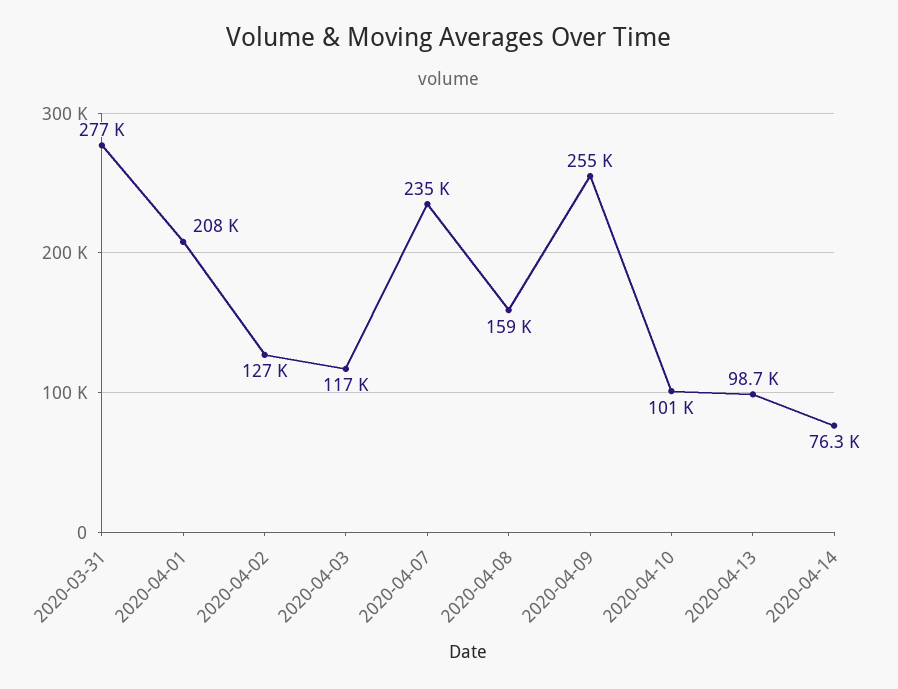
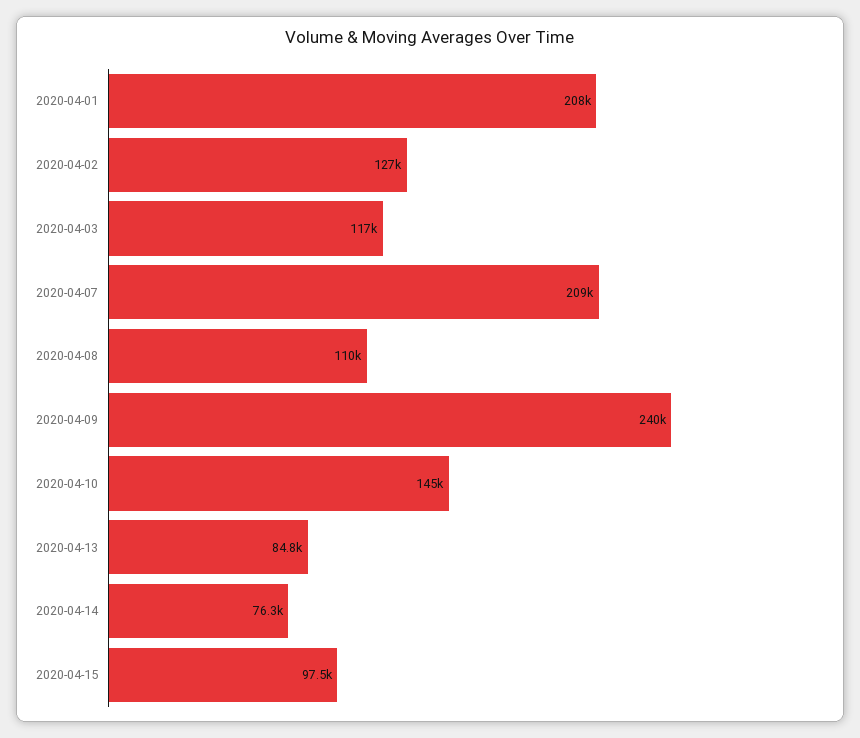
2020-03-31: 277000 -> none
2020-04-07: 235000 -> 209000
2020-04-08: 159000 -> 110000
2020-04-09: 255000 -> 240000
2020-04-10: 101000 -> 145000
2020-04-13: 98700 -> 84800
2020-04-15: none -> 97500

